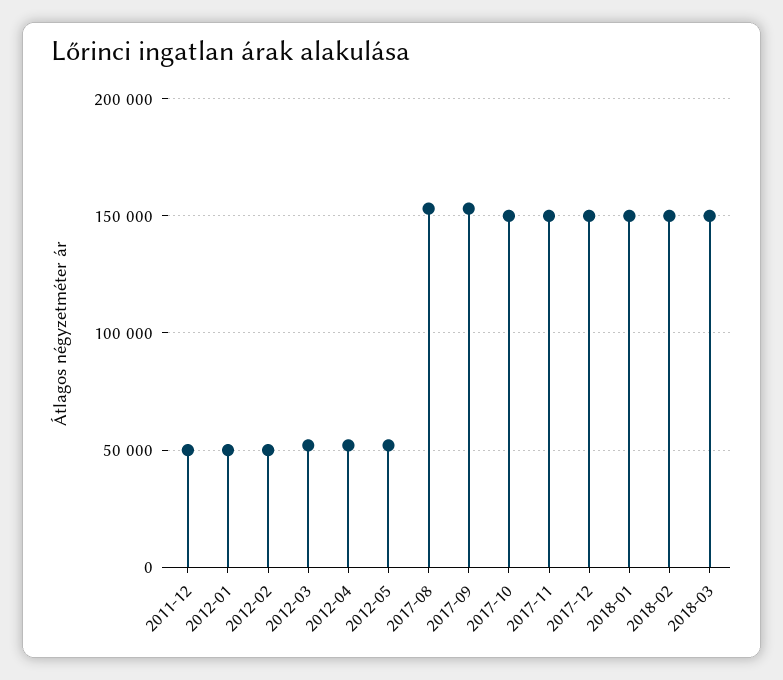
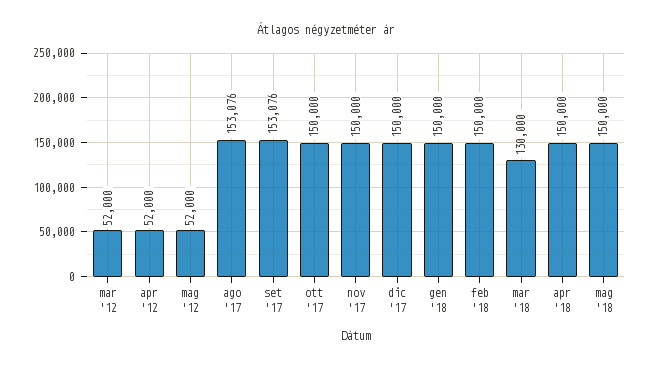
2011-12: 50000 -> none
2012-01: 50000 -> none
2012-02: 50000 -> none
2018-03: 150000 -> 130000
apr '18: none -> 150000
mag '18: none -> 150000

